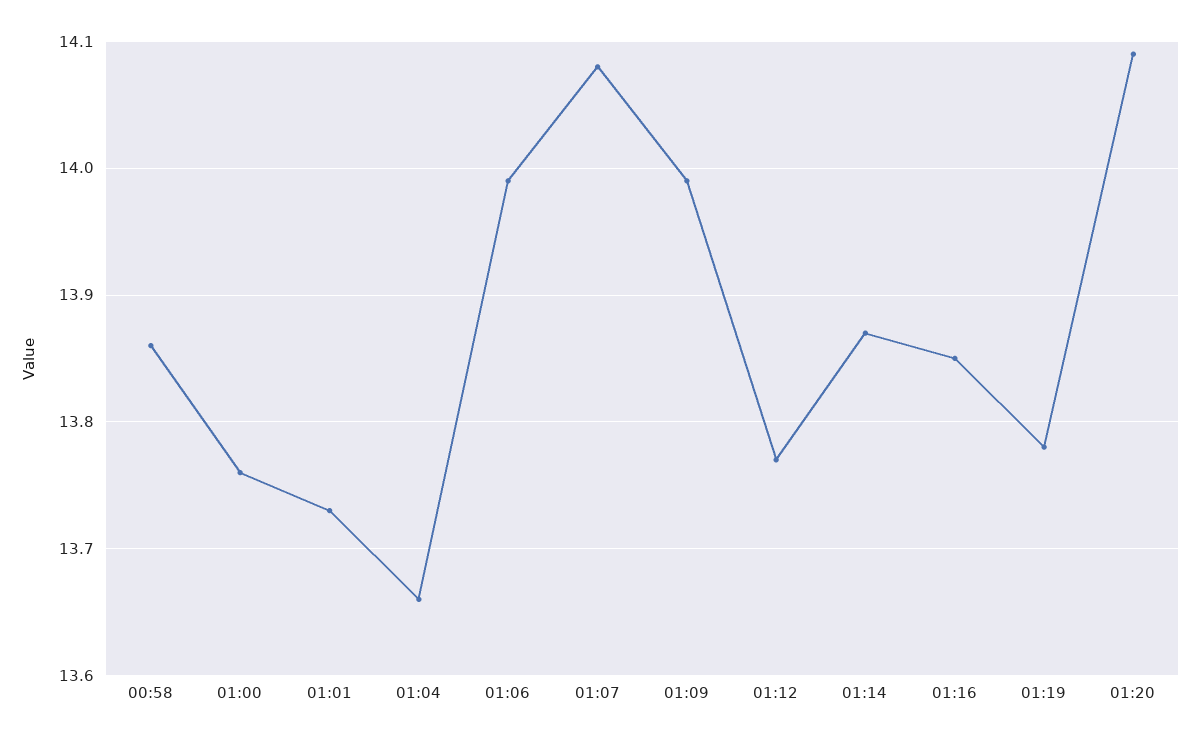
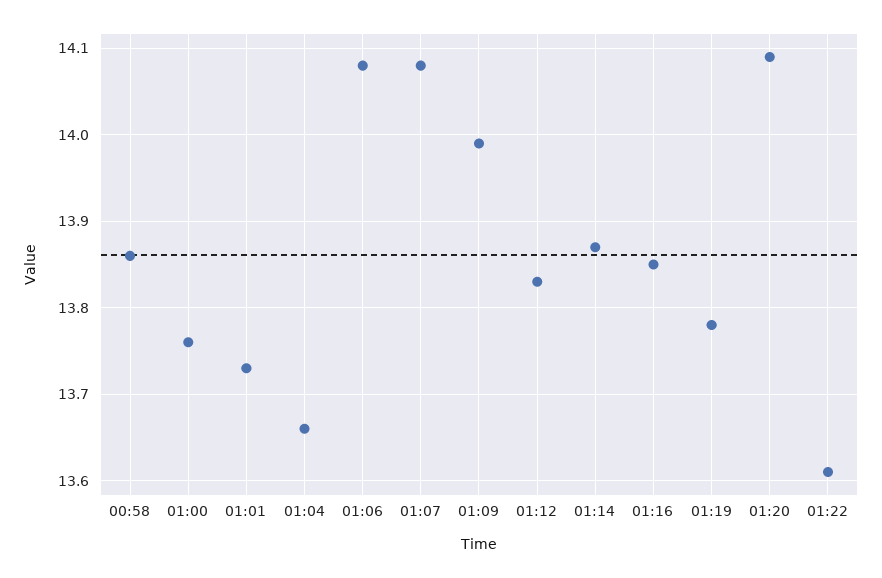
01:06: 13.99 -> 14.08
01:12: 13.77 -> 13.83
01:22: none -> 13.61

